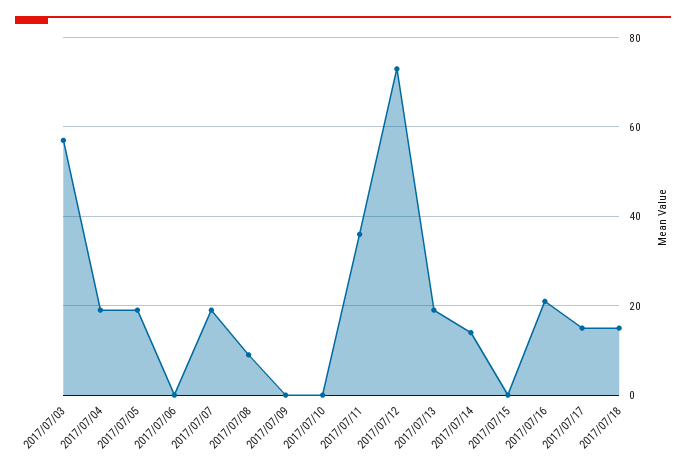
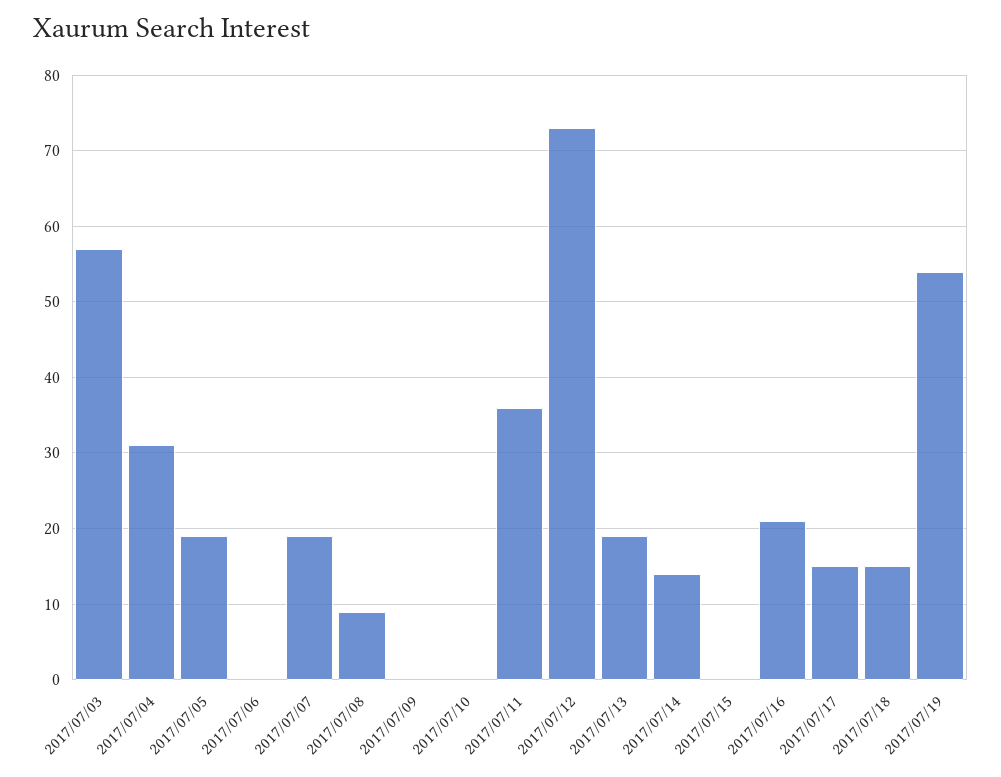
2017/07/04: 20 -> 31
2017/07/19: none -> 54

